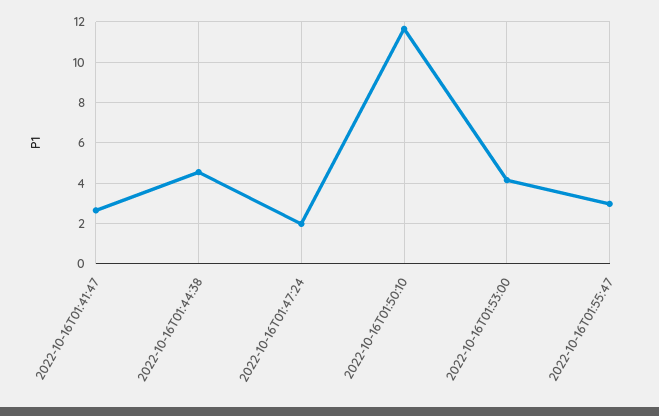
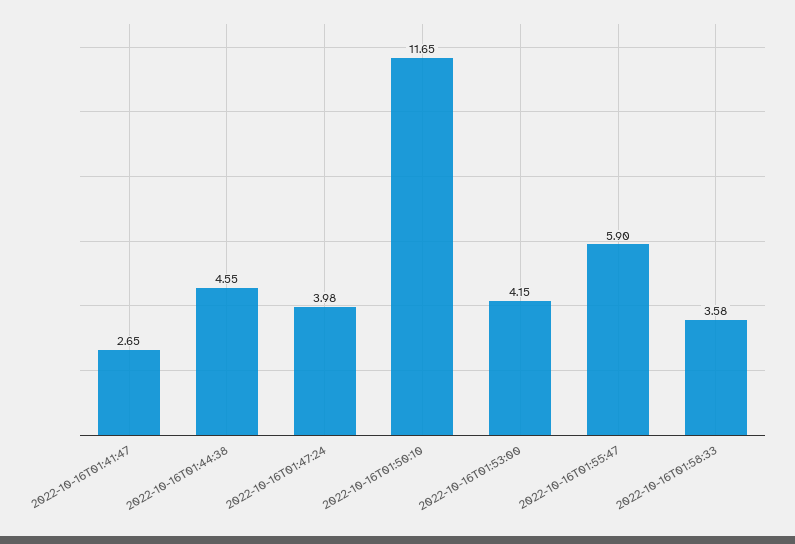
2022-10-16T01:47:24: 2 -> 3.98
2022-10-16T01:55:47: 3 -> 5.9
2022-10-16T01:58:33: none -> 3.58

